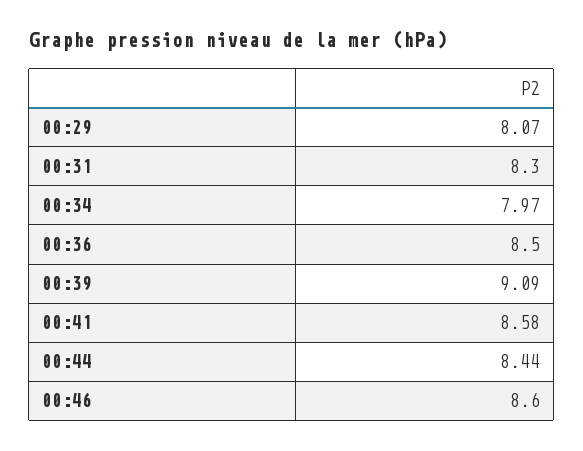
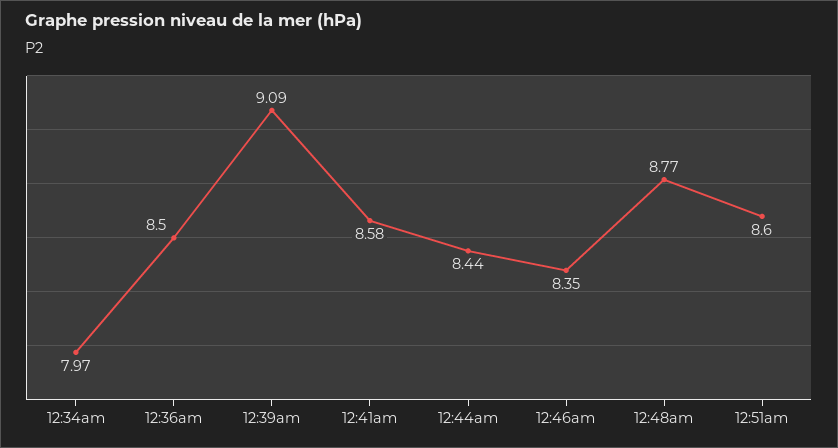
00:29: 8.07 -> none
00:31: 8.3 -> none
00:46: 8.6 -> 8.35
12:48am: none -> 8.77
12:51am: none -> 8.6

